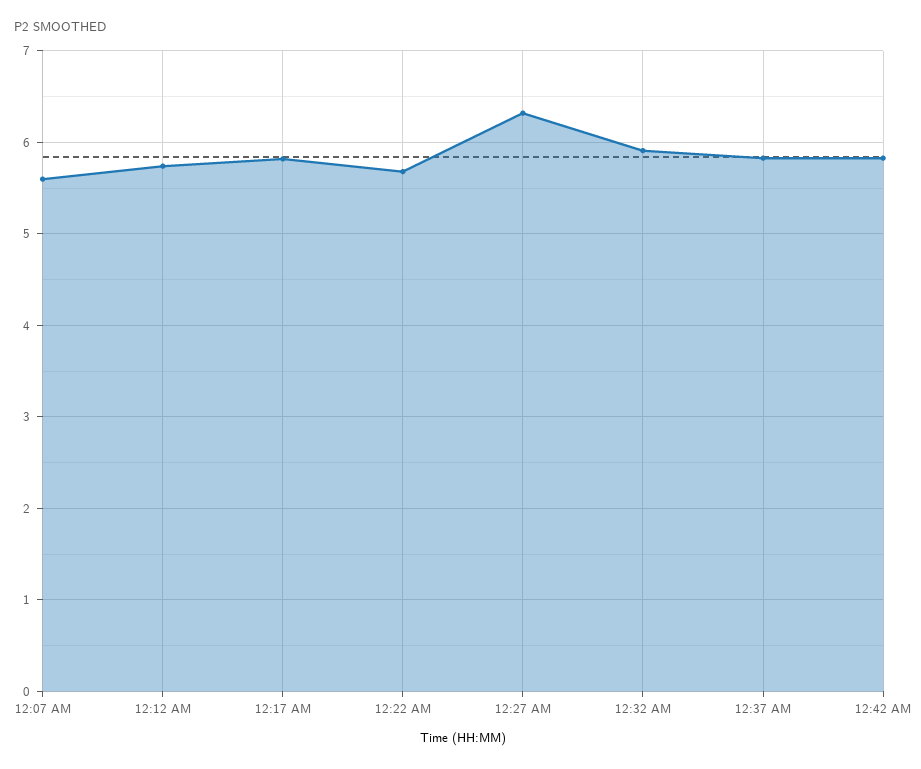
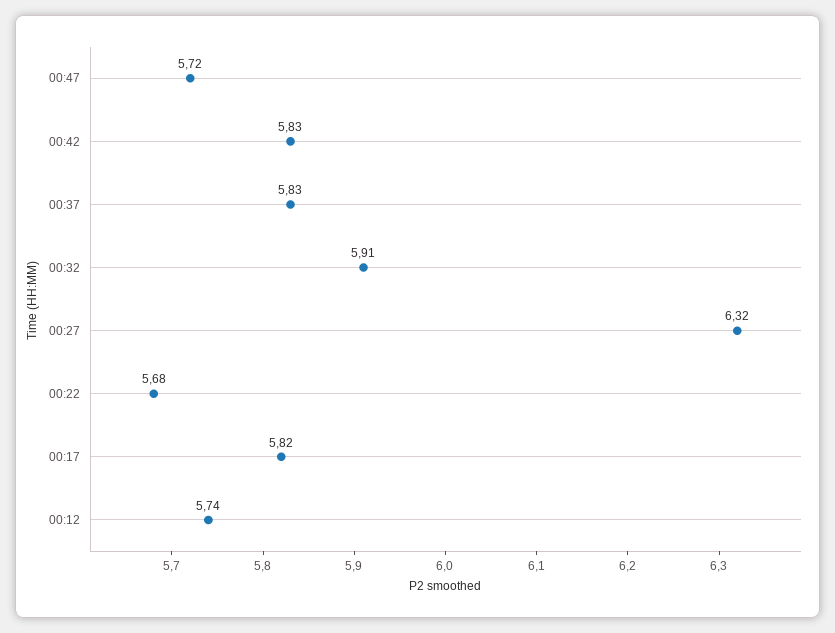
12:07 AM: 5.6 -> none
00:47: none -> 5.72

